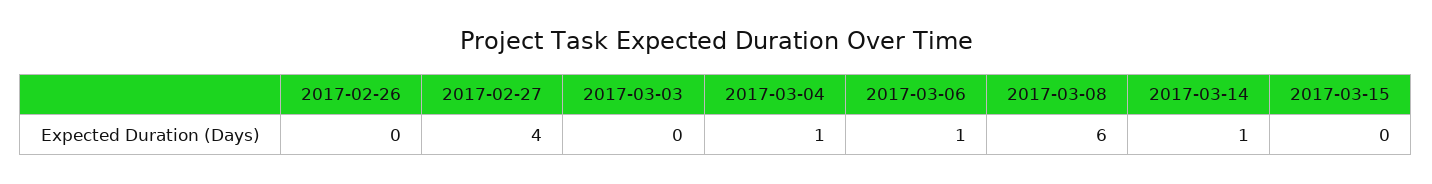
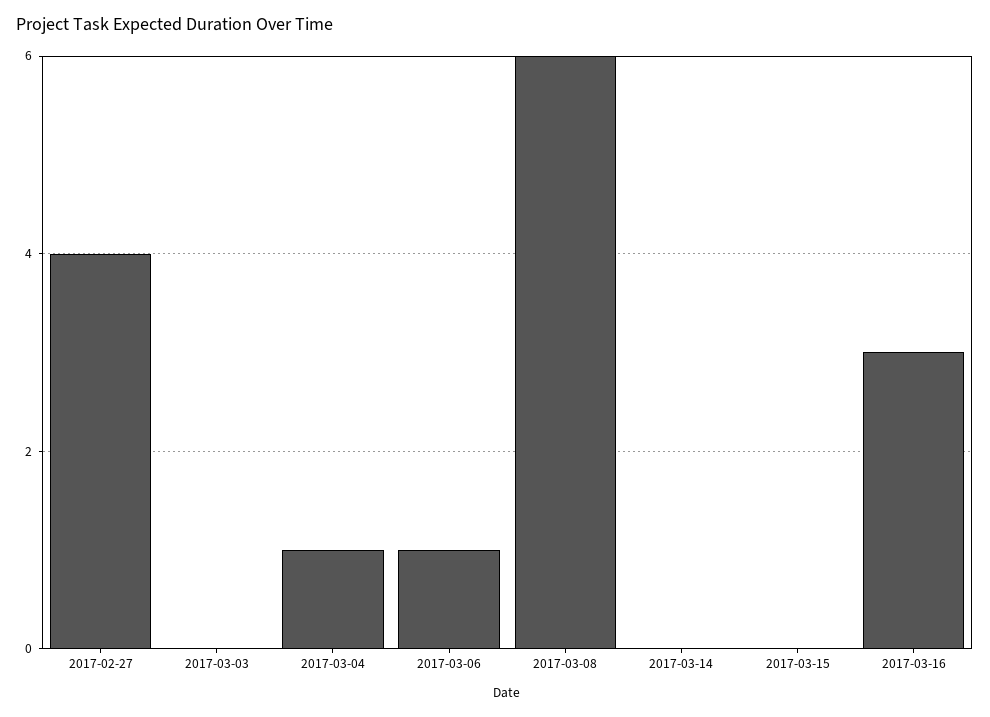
2017-02-26: 0 -> none
2017-03-14: 1 -> 0
2017-03-16: none -> 3

